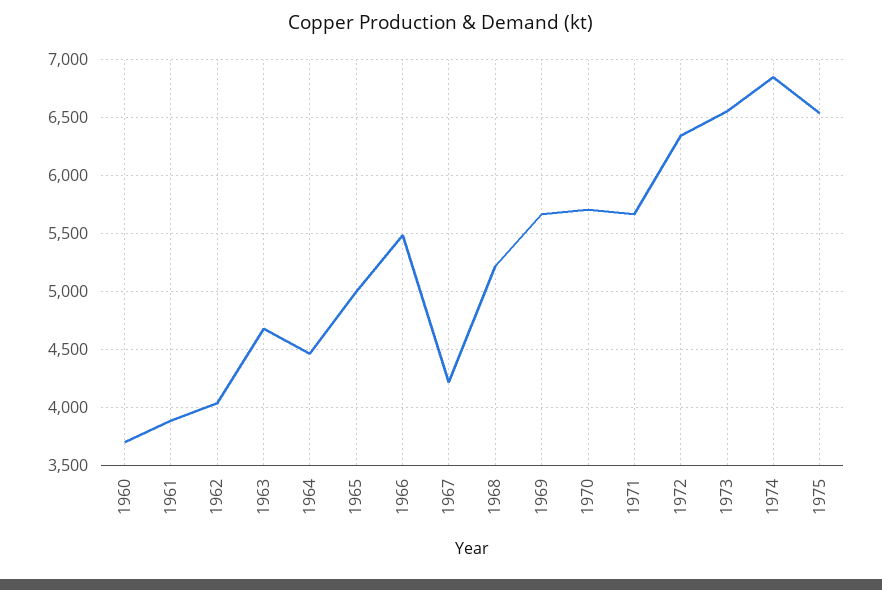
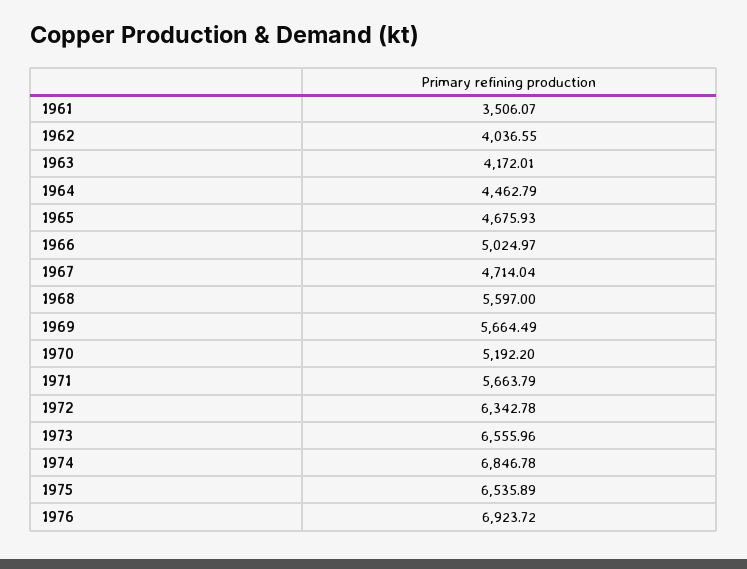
1960: 3700 -> none
1961: 3900 -> 3506.07
1963: 4700 -> 4172.01
1965: 5000 -> 4675.93
1966: 5500 -> 5024.97
1967: 4200 -> 4714.04
1968: 5200 -> 5597
1970: 5700 -> 5192.2
1976: none -> 6923.72

